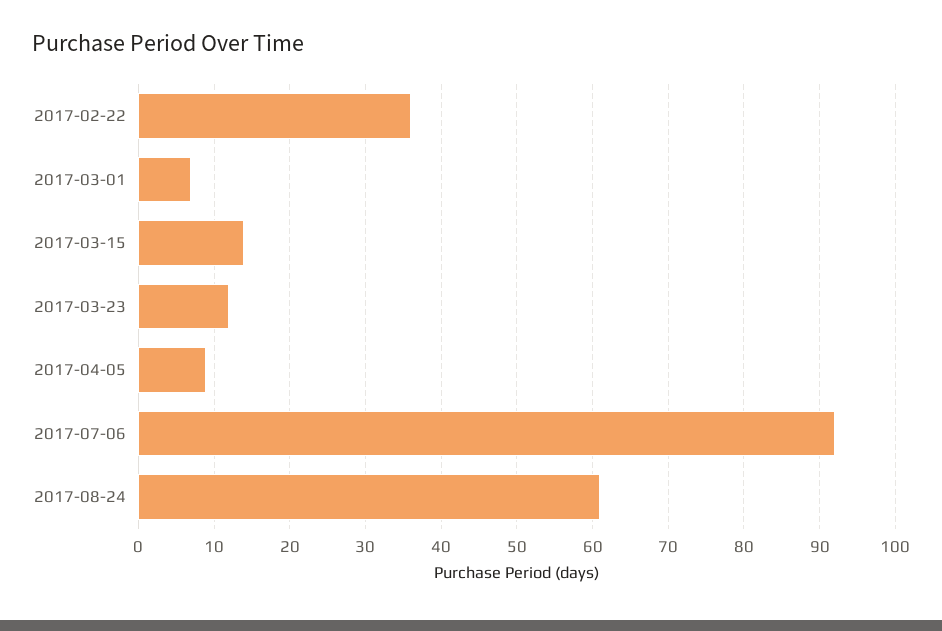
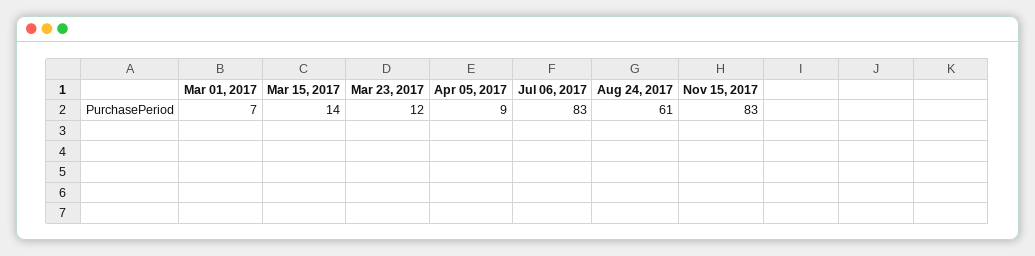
2017-02-22: 36 -> none
2017-07-06: 92 -> 83
Nov 15, 2017: none -> 83

